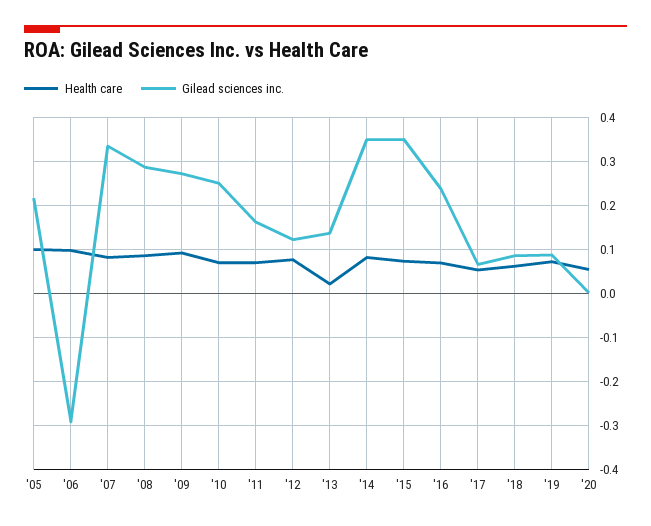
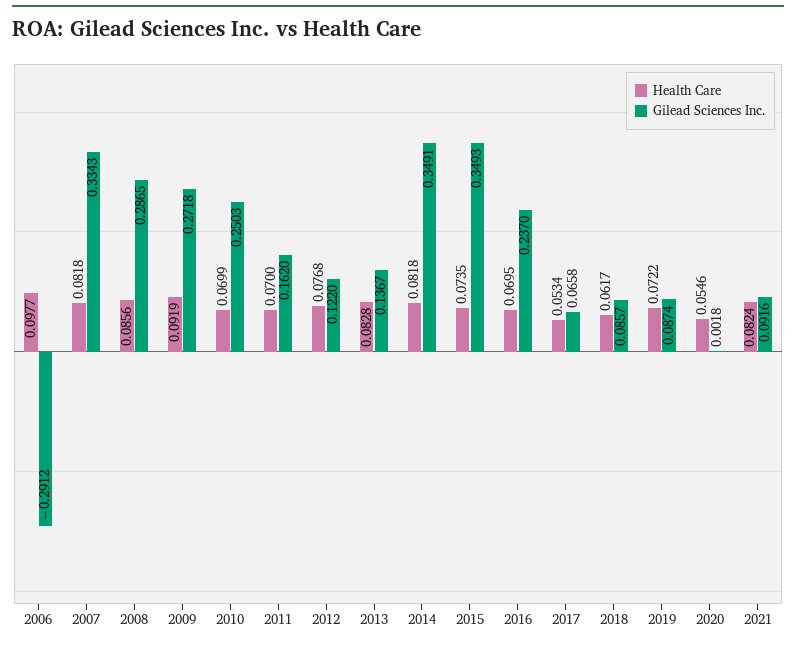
Health care, '05: 0.1 -> none
Gilead sciences inc., '05: 0.22 -> none
Health care, '13: 0.02 -> 0.0828
Health care, 2021: none -> 0.0824
Gilead sciences inc., 2021: none -> 0.0916

